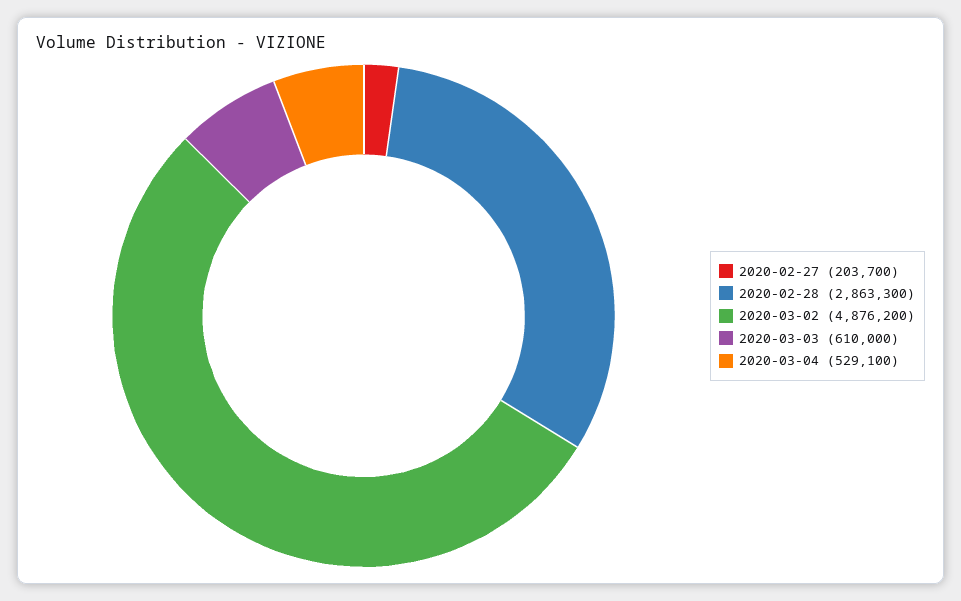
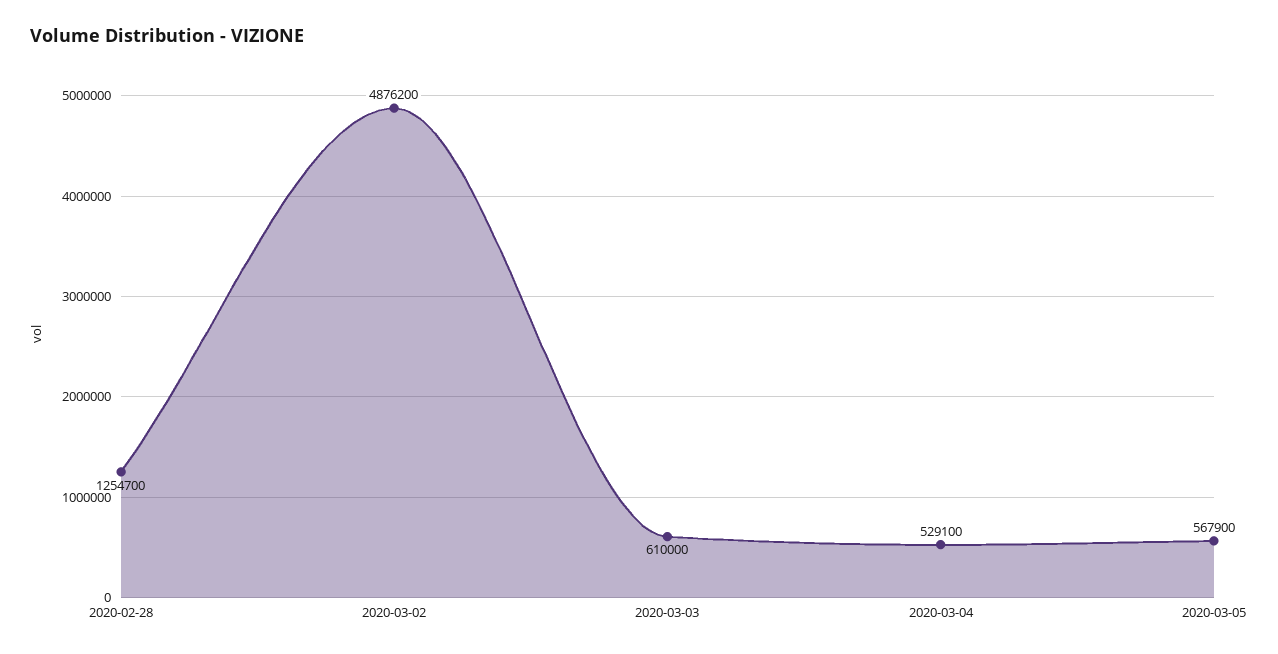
2020-02-27: 203700 -> none
2020-02-28: 2863300 -> 1254700
2020-03-05: none -> 567900

